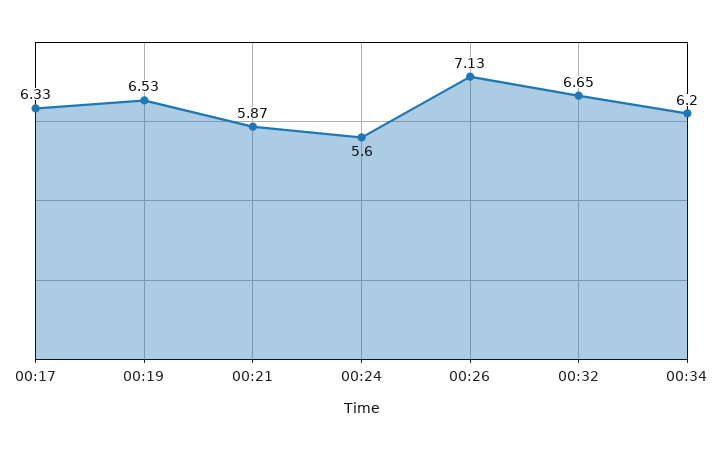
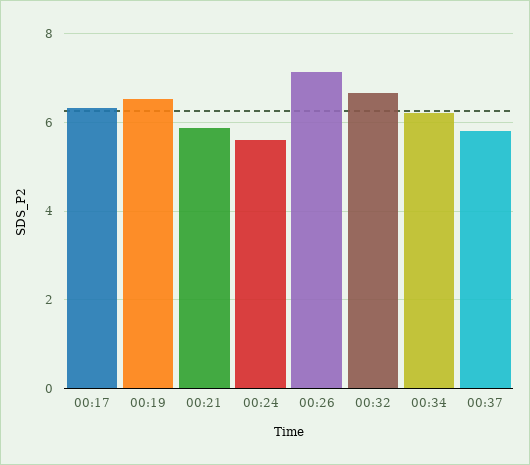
00:37: none -> 5.8

